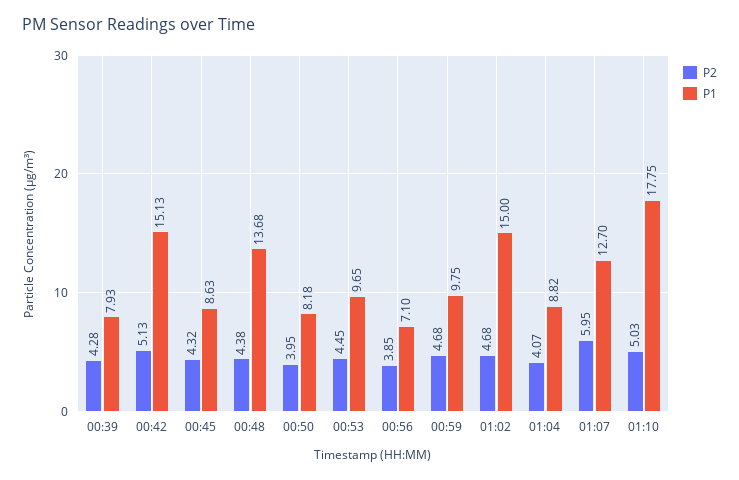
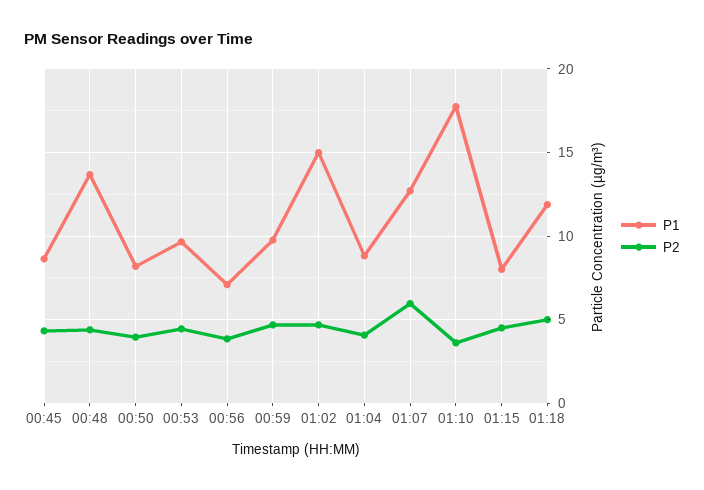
P2, 00:39: 4.28 -> none
P1, 00:39: 7.93 -> none
P2, 00:42: 5.13 -> none
P1, 00:42: 15.13 -> none
P2, 01:10: 5.03 -> 3.5
P1, 01:15: none -> 8
P2, 01:15: none -> 4.5
P1, 01:18: none -> 12
P2, 01:18: none -> 5

